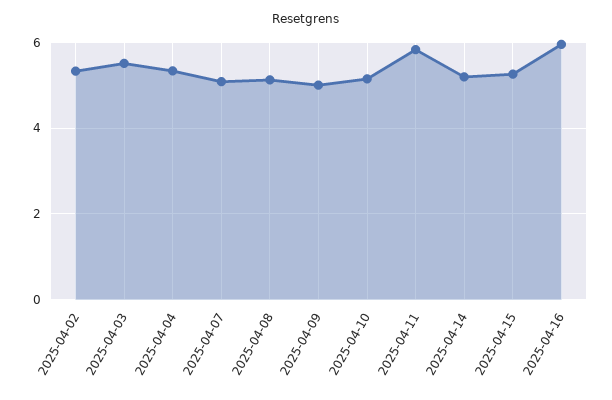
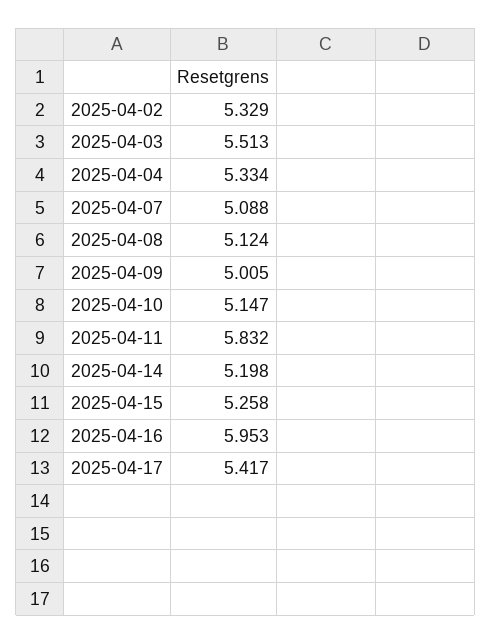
2025-04-17: none -> 5.417

